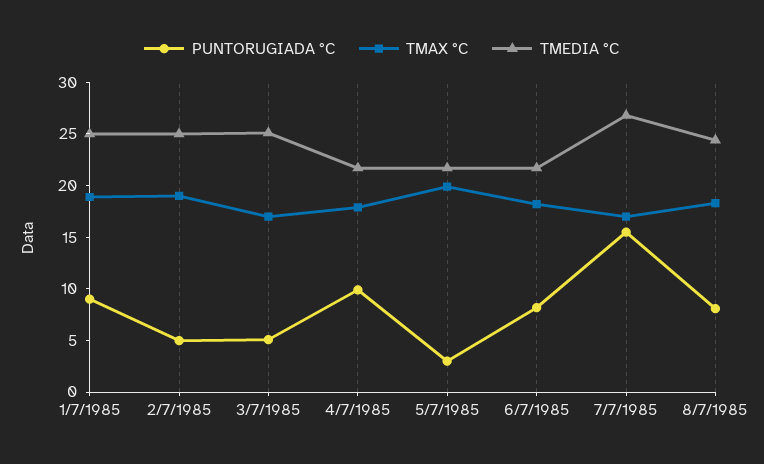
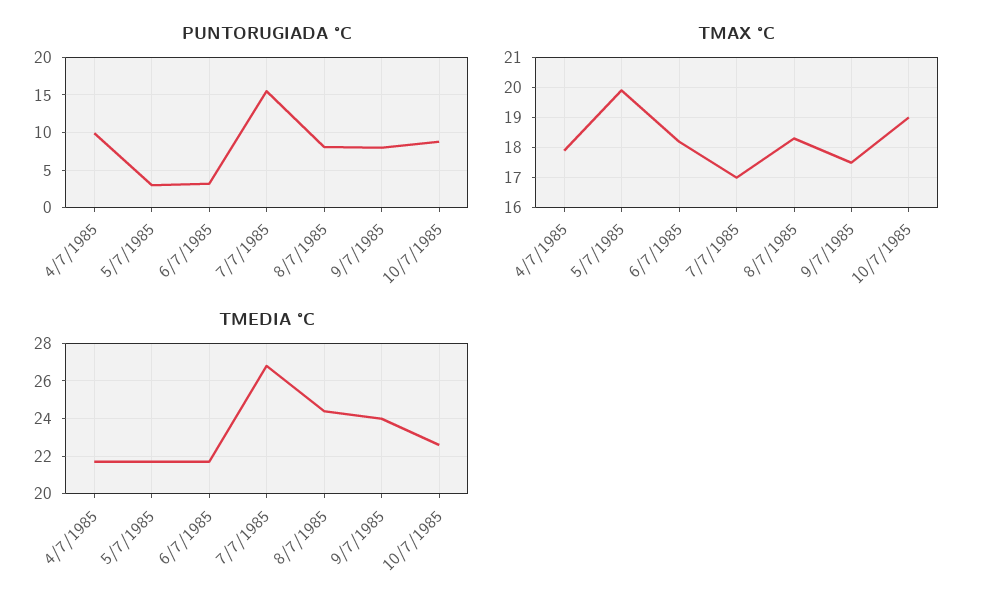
PUNTORUGIADA °C, 1/7/1985: 9 -> none
TMAX °C, 1/7/1985: 19 -> none
TMEDIA °C, 1/7/1985: 25 -> none
PUNTORUGIADA °C, 2/7/1985: 5 -> none
TMAX °C, 2/7/1985: 19 -> none
TMEDIA °C, 2/7/1985: 25 -> none
PUNTORUGIADA °C, 3/7/1985: 5 -> none
TMAX °C, 3/7/1985: 17 -> none
TMEDIA °C, 3/7/1985: 25 -> none
PUNTORUGIADA °C, 6/7/1985: 8 -> 3
PUNTORUGIADA °C, 9/7/1985: none -> 8
PUNTORUGIADA °C, 10/7/1985: none -> 9
TMAX °C, 9/7/1985: none -> 17.5
TMAX °C, 10/7/1985: none -> 19
TMEDIA °C, 9/7/1985: none -> 24
TMEDIA °C, 10/7/1985: none -> 22.5

